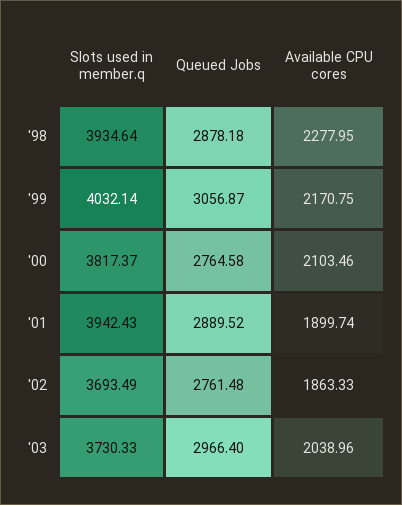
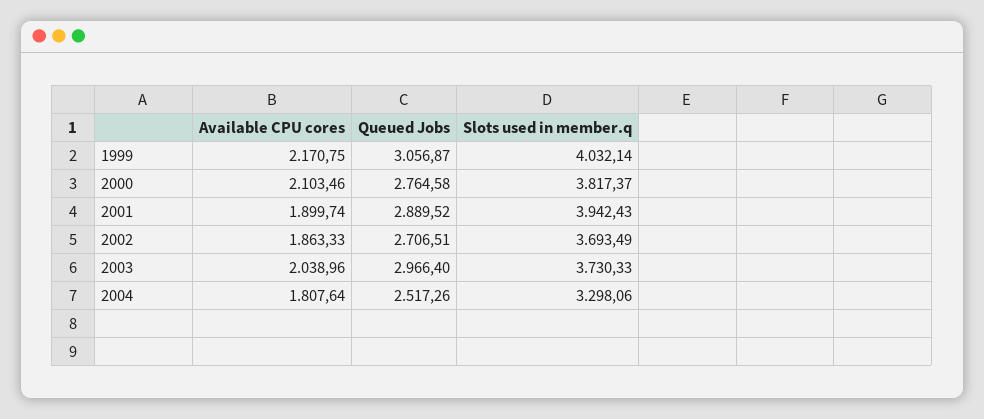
Slots used in member.q, '98: 3934.64 -> none
Queued Jobs, '98: 2878.18 -> none
Available CPU cores, '98: 2277.95 -> none
Queued Jobs, '02: 2761.48 -> 2706.51
Available CPU cores, 2004: none -> 1807.64
Queued Jobs, 2004: none -> 2517.26
Slots used in member.q, 2004: none -> 3298.06

